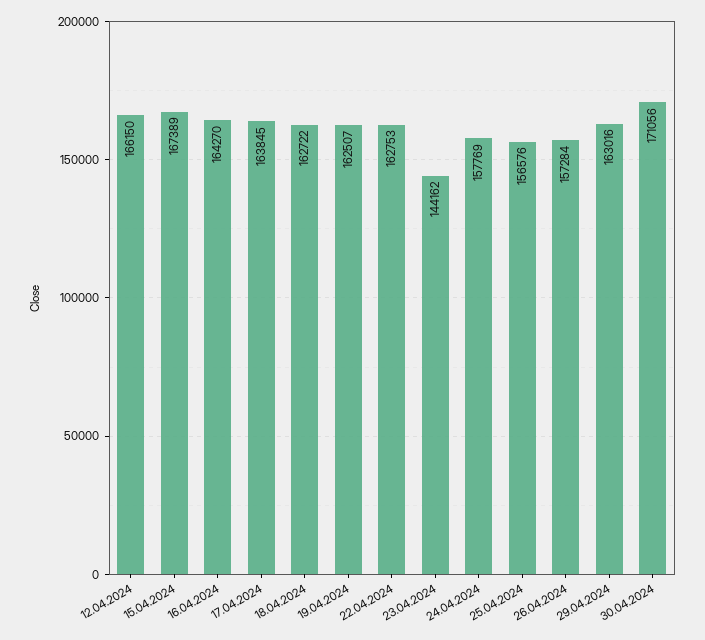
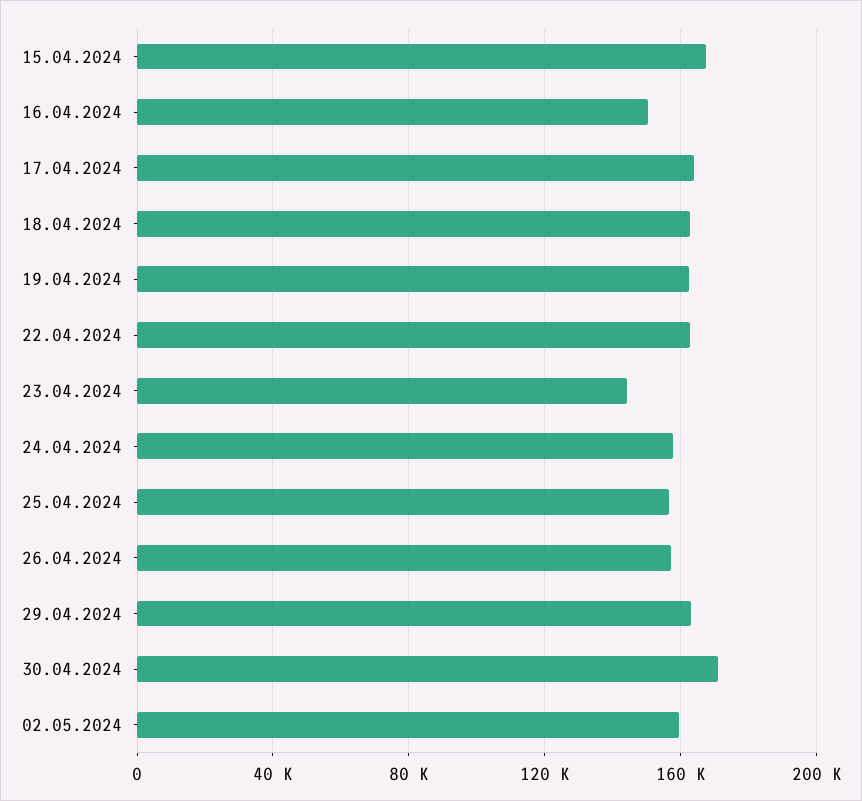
12.04.2024: 166150 -> none
16.04.2024: 164270 -> 150000
02.05.2024: none -> 160000

